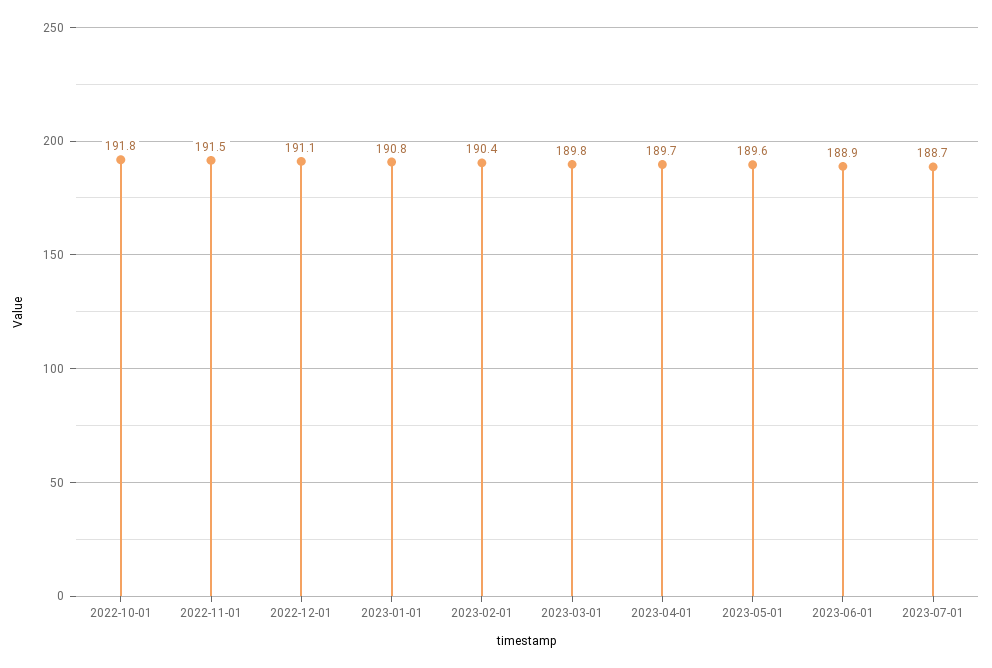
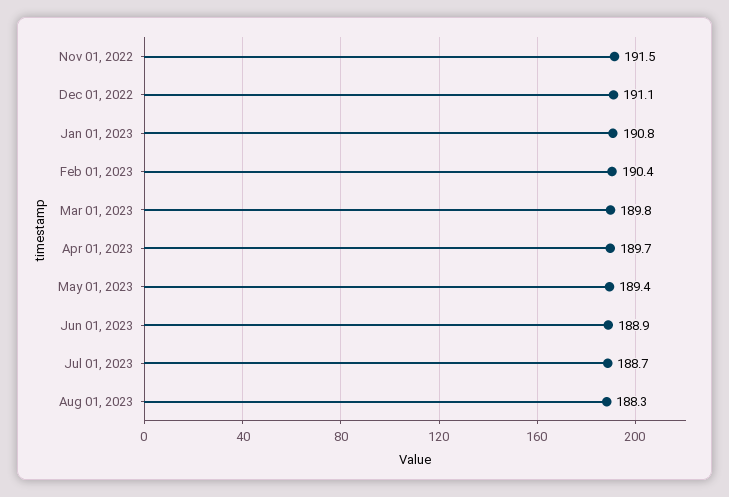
2022-10-01: 191.8 -> none
2023-05-01: 189.6 -> 189.4
Aug 01, 2023: none -> 188.3

